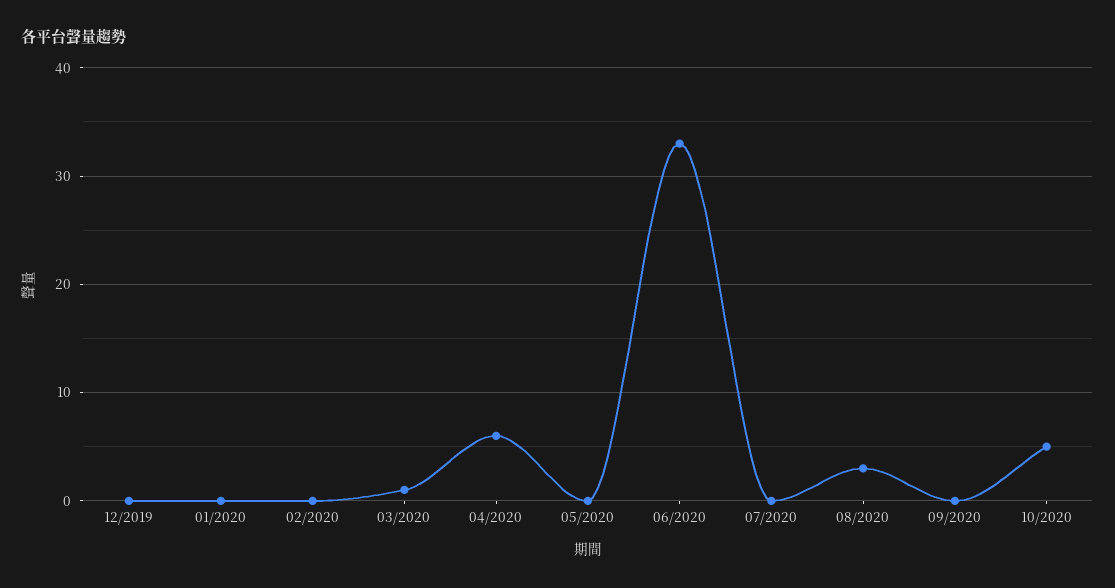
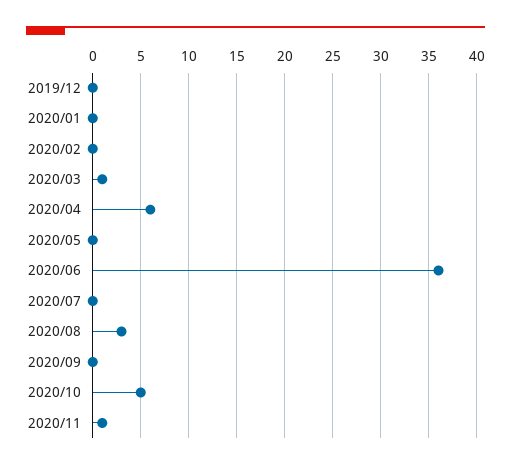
06/2020: 33 -> 36
2020/11: none -> 1

